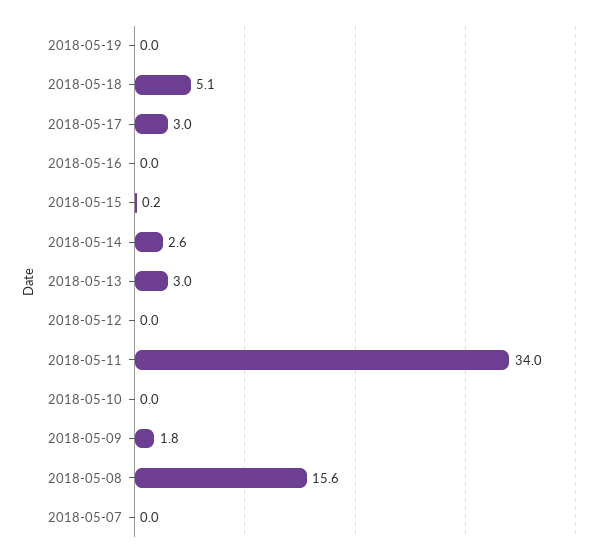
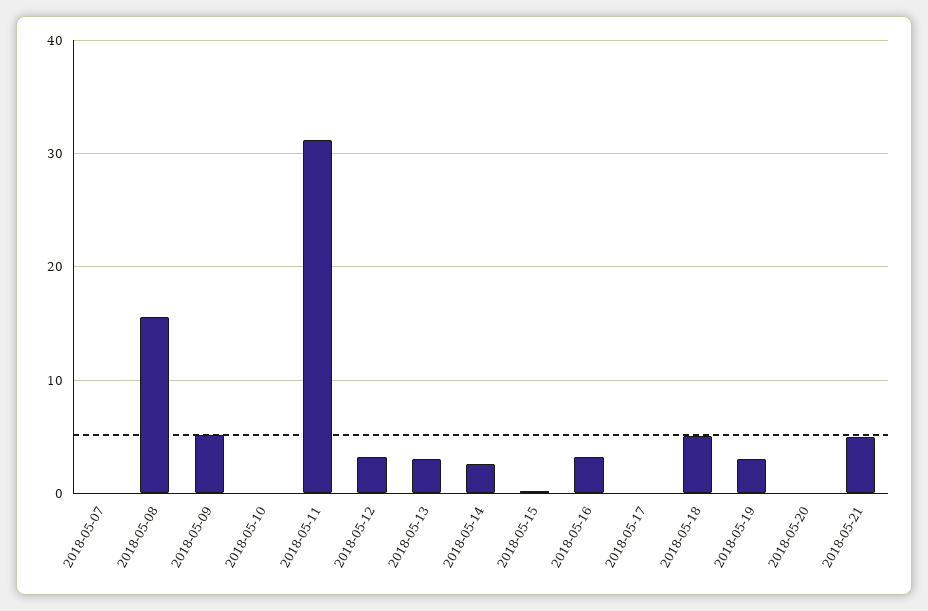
2018-05-19: 0 -> 3
2018-05-17: 3 -> 0
2018-05-16: 0 -> 3
2018-05-12: 0 -> 3
2018-05-11: 34 -> 31
2018-05-09: 1.8 -> 5
2018-05-20: none -> 0
2018-05-21: none -> 5

